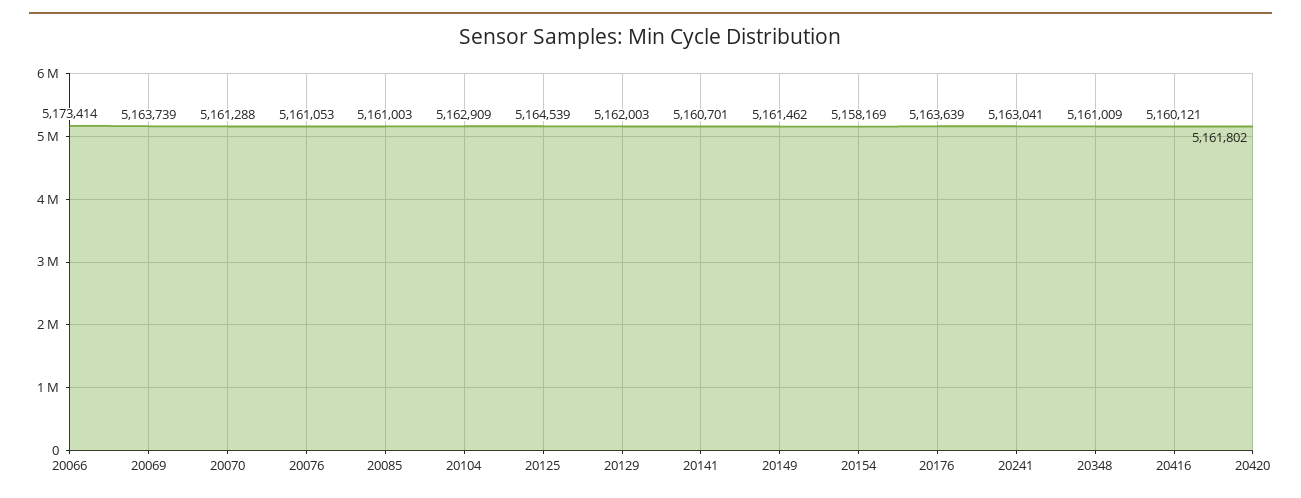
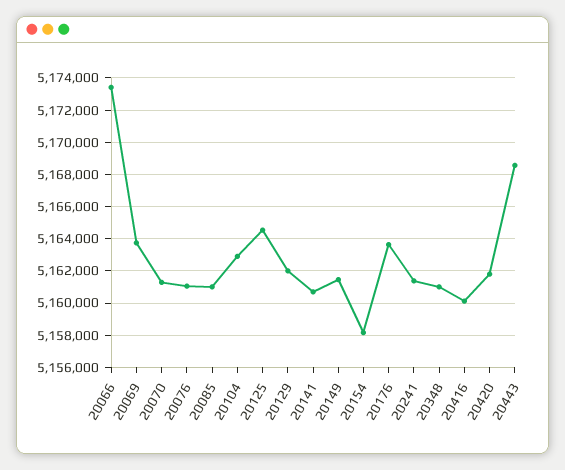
20241: 5163041 -> 5161500
20443: none -> 5168500

